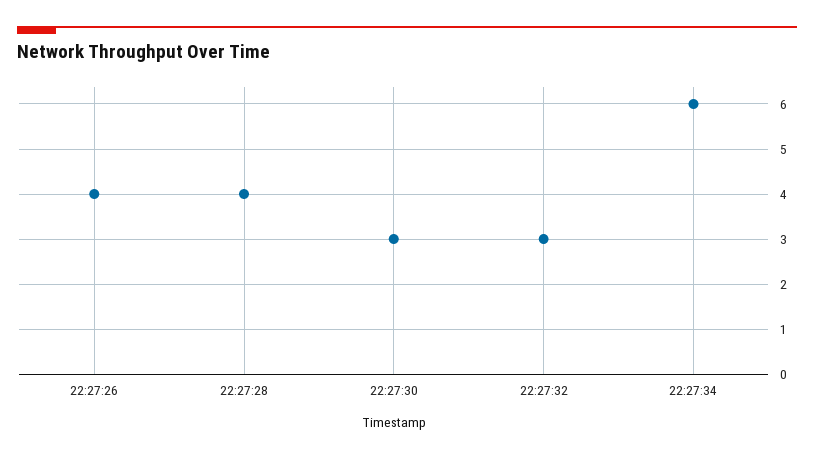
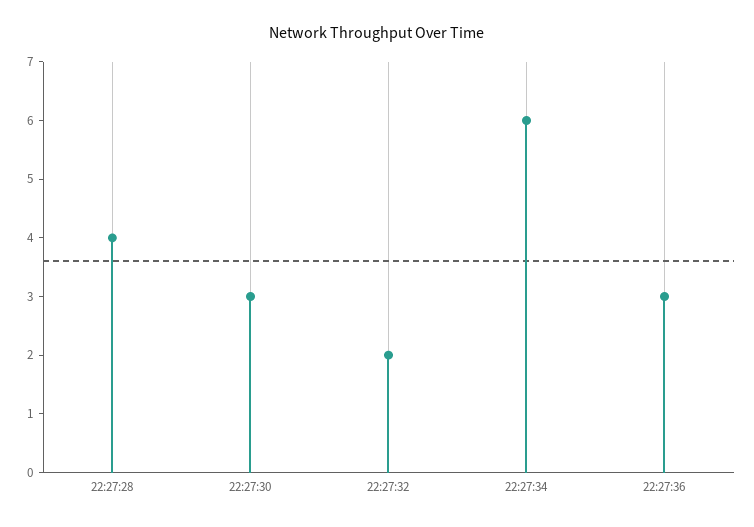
22:27:26: 4 -> none
22:27:32: 3 -> 2
22:27:36: none -> 3

